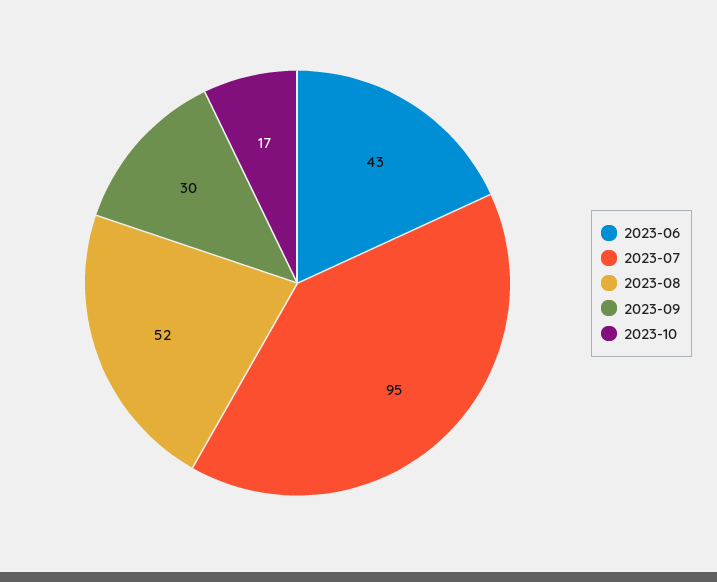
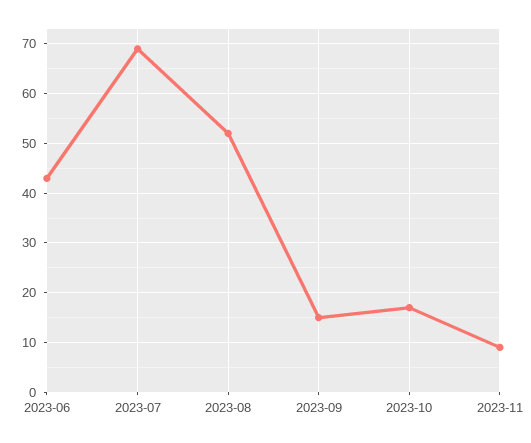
2023-07: 95 -> 70
2023-09: 30 -> 15
2023-11: none -> 10

